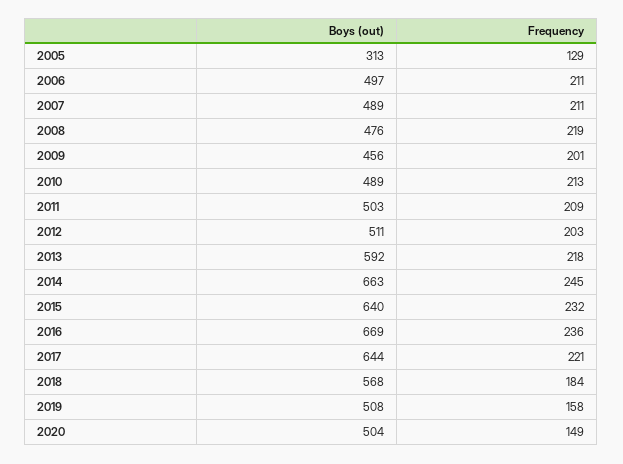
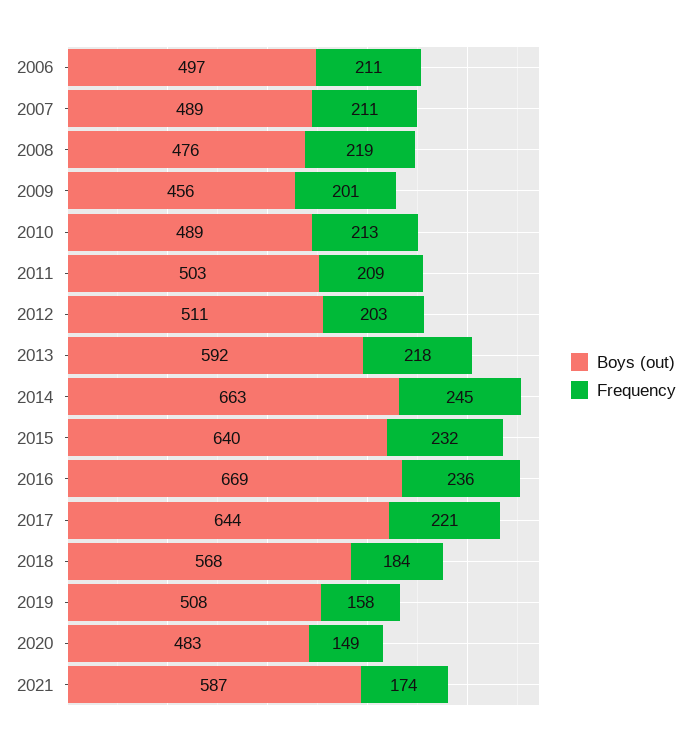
Boys (out), 2005: 313 -> none
Frequency, 2005: 129 -> none
Boys (out), 2020: 504 -> 483
Boys (out), 2021: none -> 587
Frequency, 2021: none -> 174

